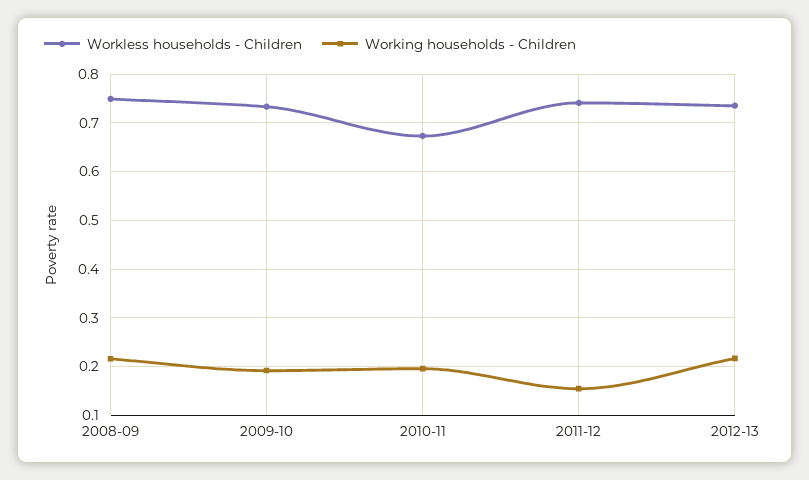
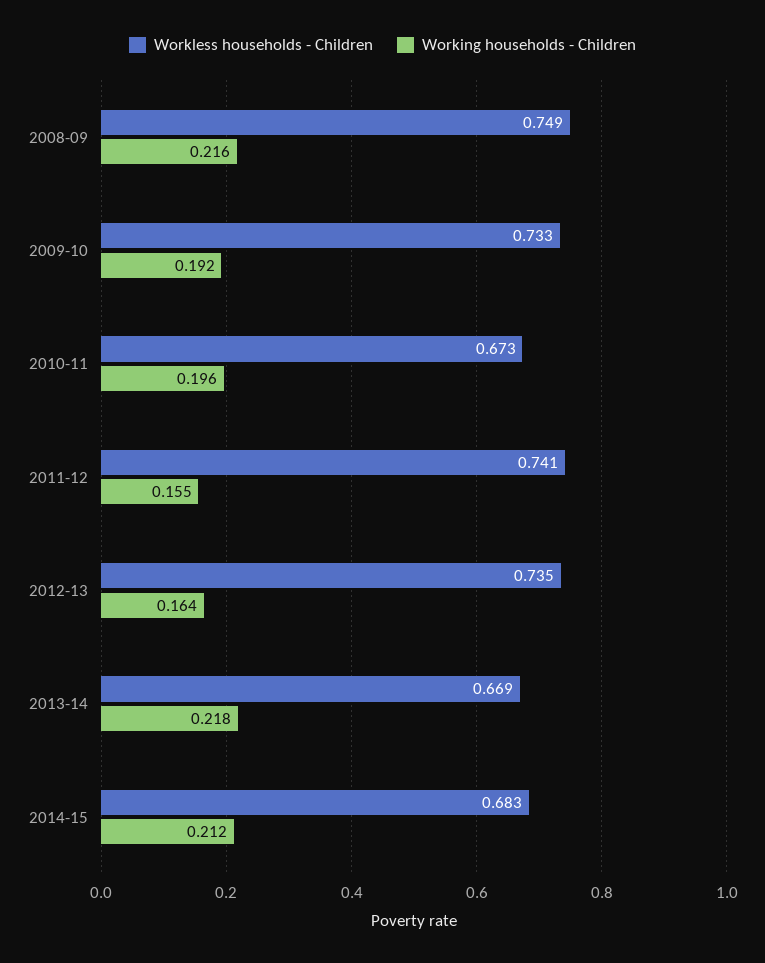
Working households - Children, 2012-13: 0.22 -> 0.164
Workless households - Children, 2013-14: none -> 0.669
Working households - Children, 2013-14: none -> 0.218
Workless households - Children, 2014-15: none -> 0.683
Working households - Children, 2014-15: none -> 0.212

